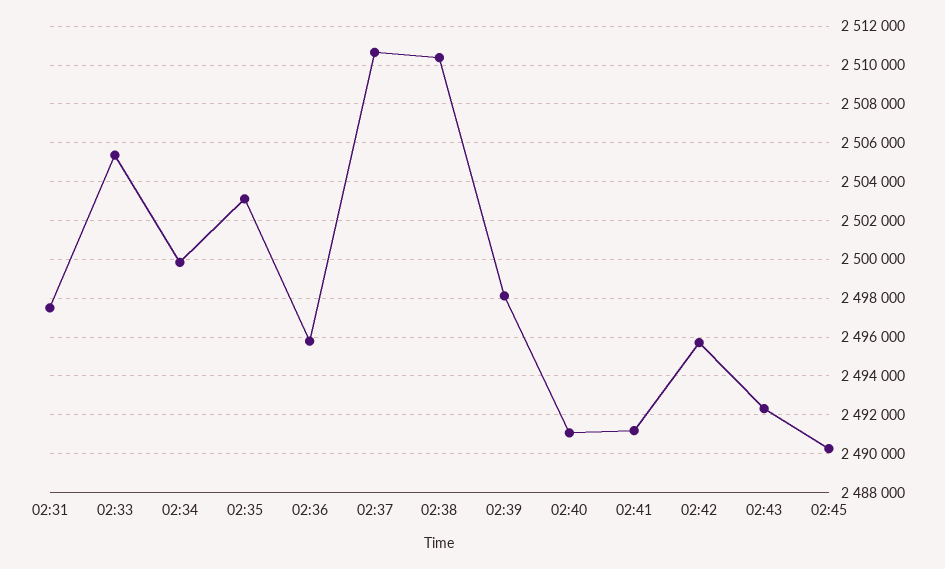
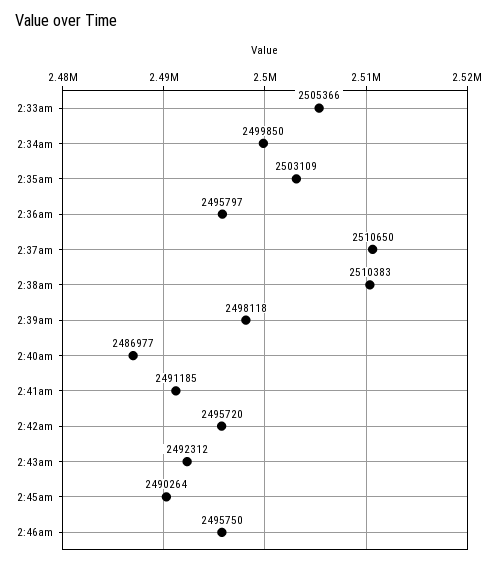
02:31: 2497500 -> none
02:40: 2491000 -> 2486977
2:46am: none -> 2495750

